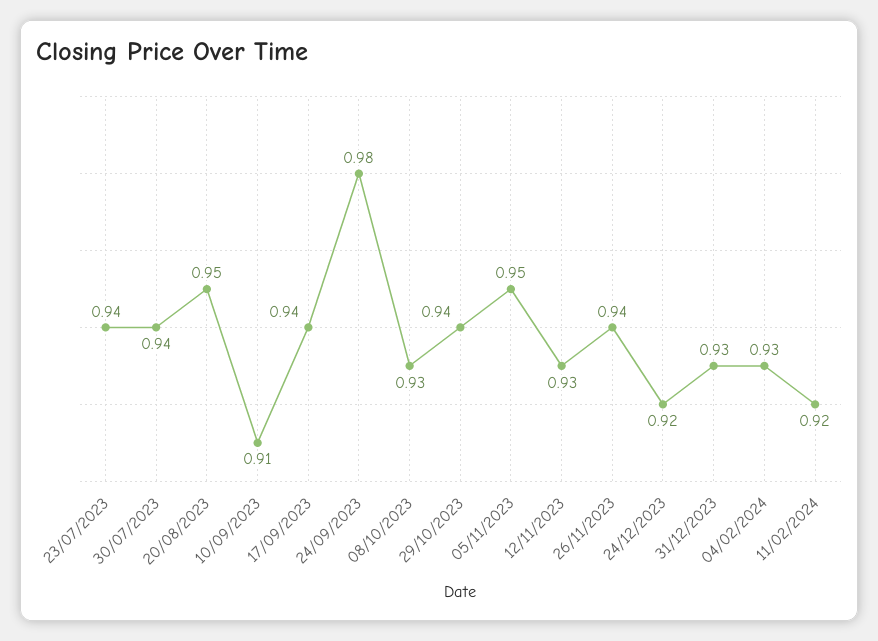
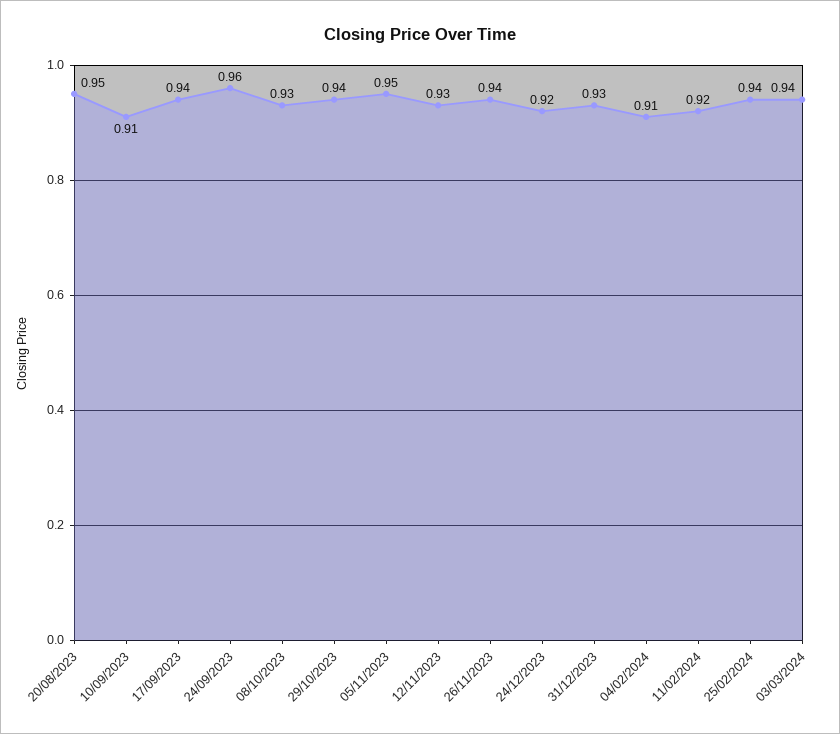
23/07/2023: 0.94 -> none
30/07/2023: 0.94 -> none
24/09/2023: 0.98 -> 0.96
04/02/2024: 0.93 -> 0.91
25/02/2024: none -> 0.94
03/03/2024: none -> 0.94

